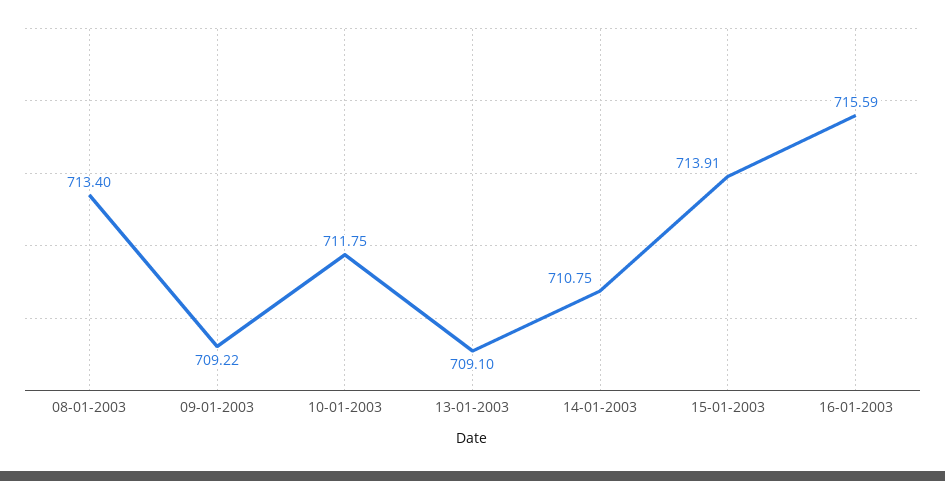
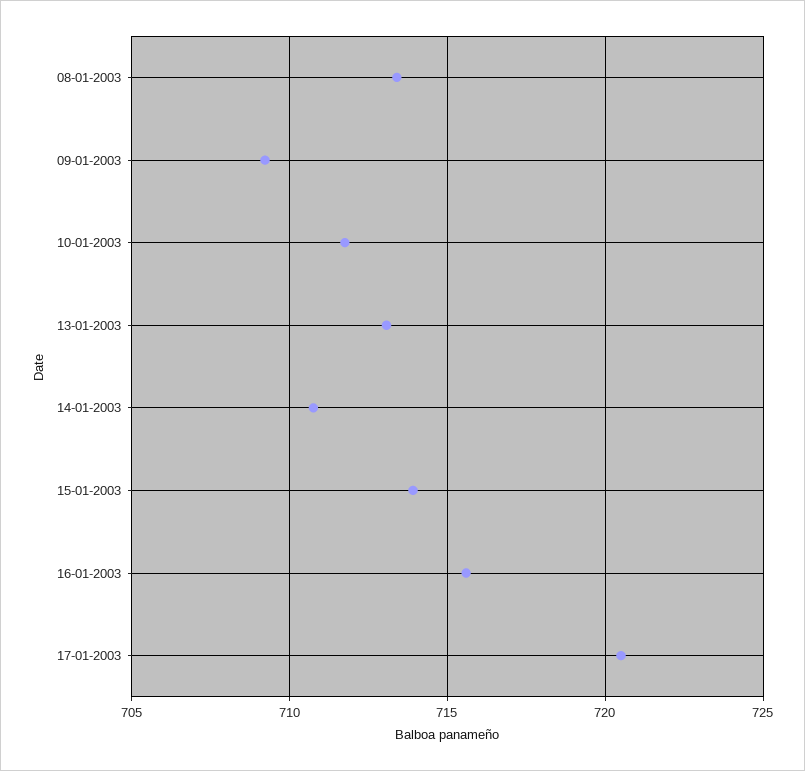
13-01-2003: 709.1 -> 713
17-01-2003: none -> 720.5

